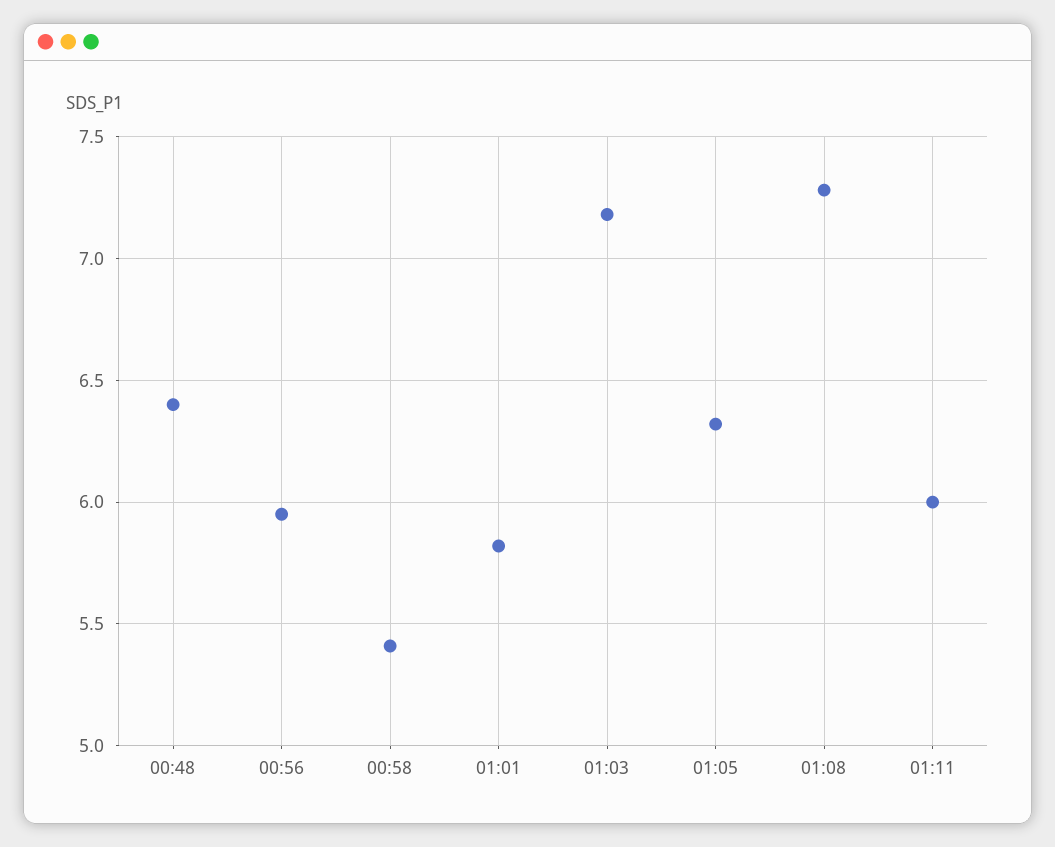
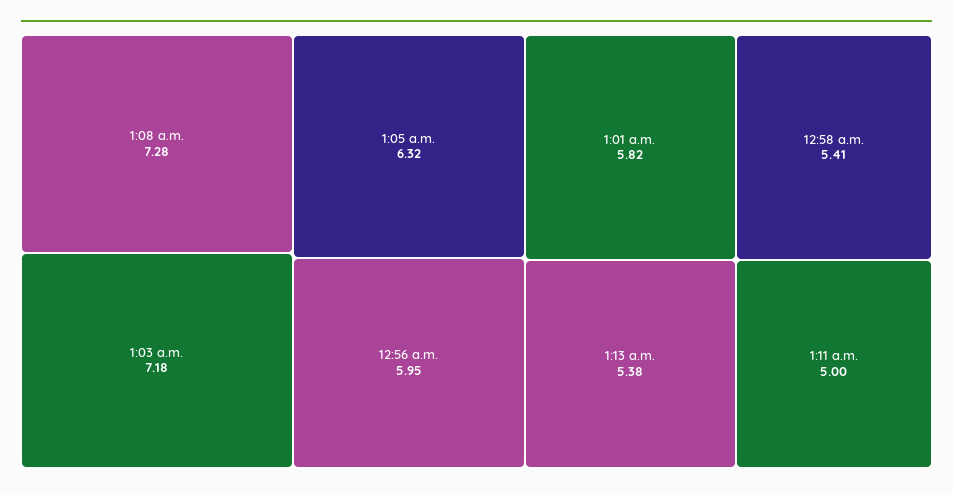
00:48: 6.4 -> none
01:11: 6 -> 5
1:13 a.m.: none -> 5.38

